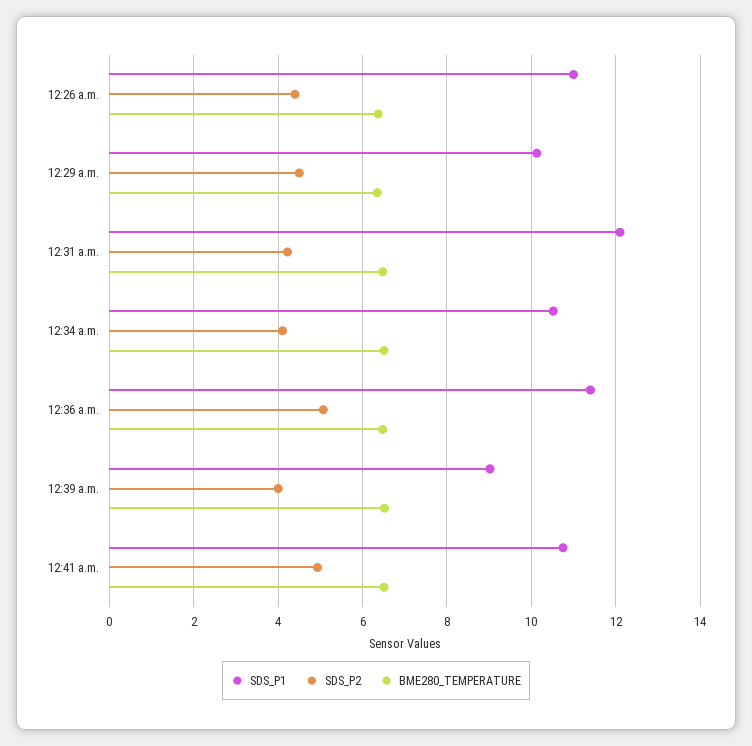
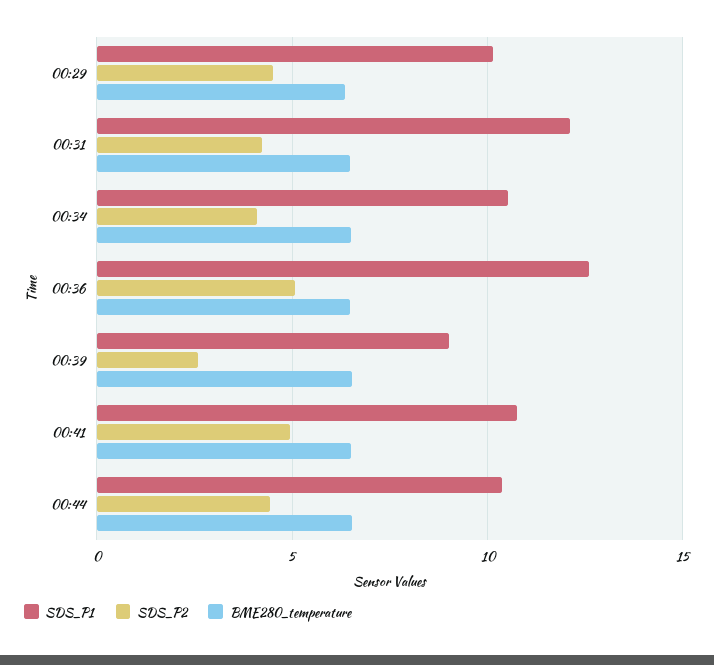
SDS_P1, 12:26 a.m.: 11 -> none
SDS_P2, 12:26 a.m.: 4.4 -> none
BME280_TEMPERATURE, 12:26 a.m.: 6.4 -> none
SDS_P1, 12:36 a.m.: 11.4 -> 12.5
SDS_P2, 12:39 a.m.: 4 -> 2.5
SDS_P1, 00:44: none -> 10.5
SDS_P2, 00:44: none -> 4.5
BME280_TEMPERATURE, 00:44: none -> 6.5

